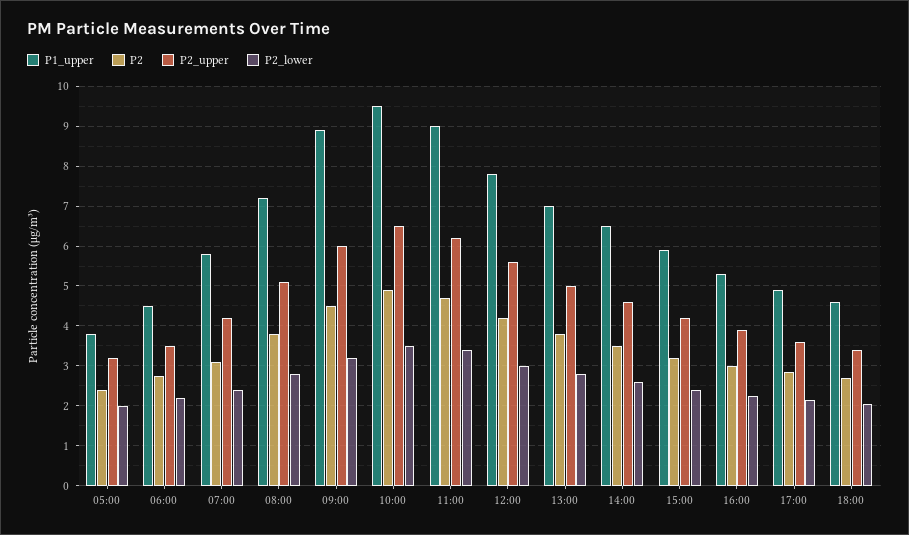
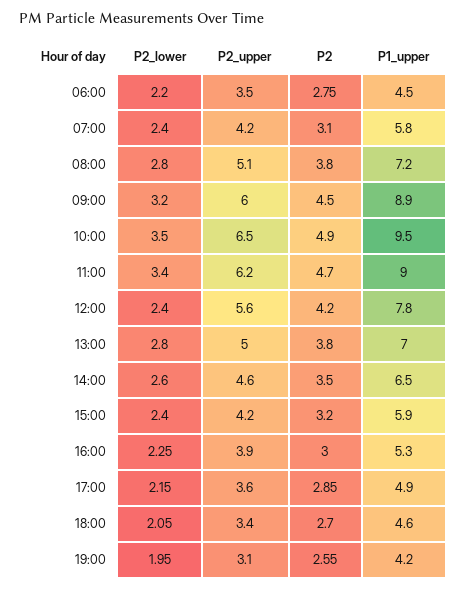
P1_upper, 05:00: 3.8 -> none
P2, 05:00: 2.4 -> none
P2_upper, 05:00: 3.2 -> none
P2_lower, 05:00: 2 -> none
P2_lower, 12:00: 3 -> 2.4
P2_lower, 19:00: none -> 1.95
P2_upper, 19:00: none -> 3.1
P2, 19:00: none -> 2.55
P1_upper, 19:00: none -> 4.2

